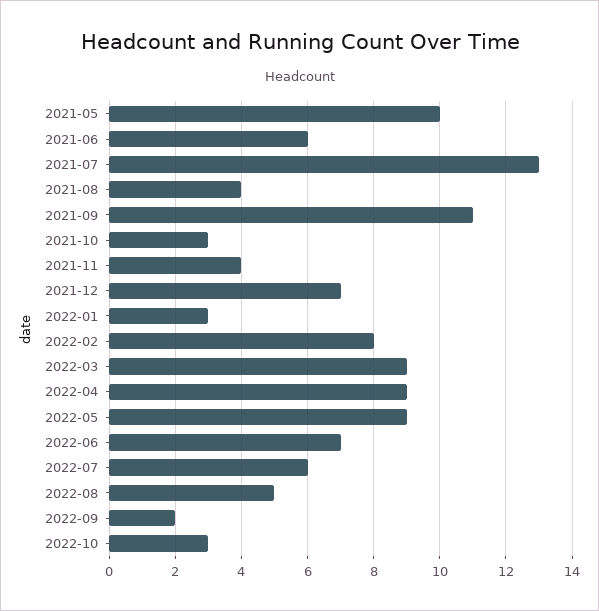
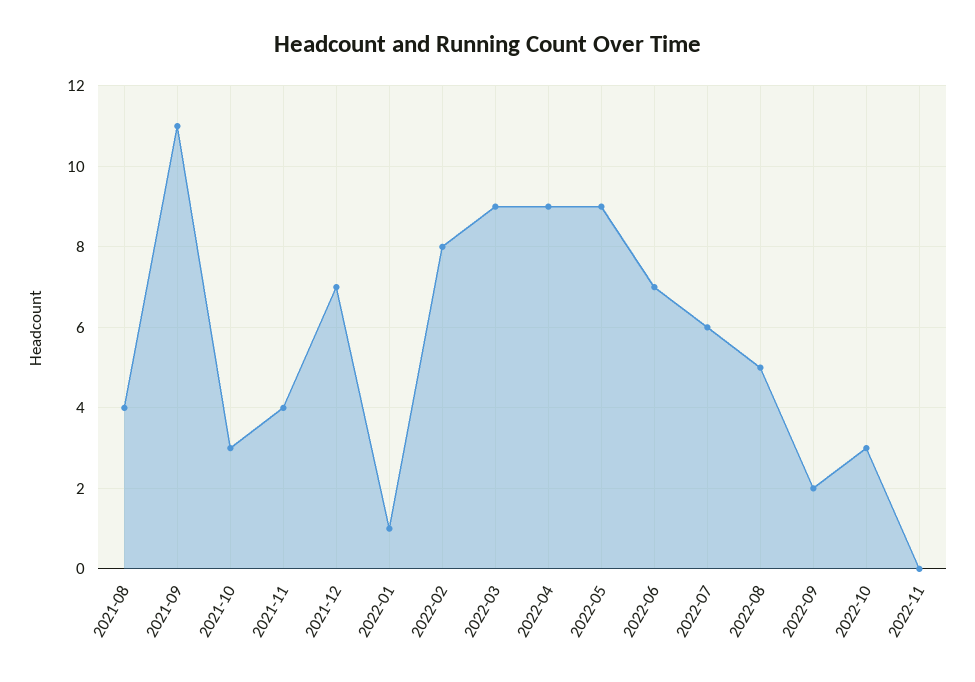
2021-05: 10 -> none
2021-06: 6 -> none
2021-07: 13 -> none
2022-01: 3 -> 1
2022-11: none -> 0

